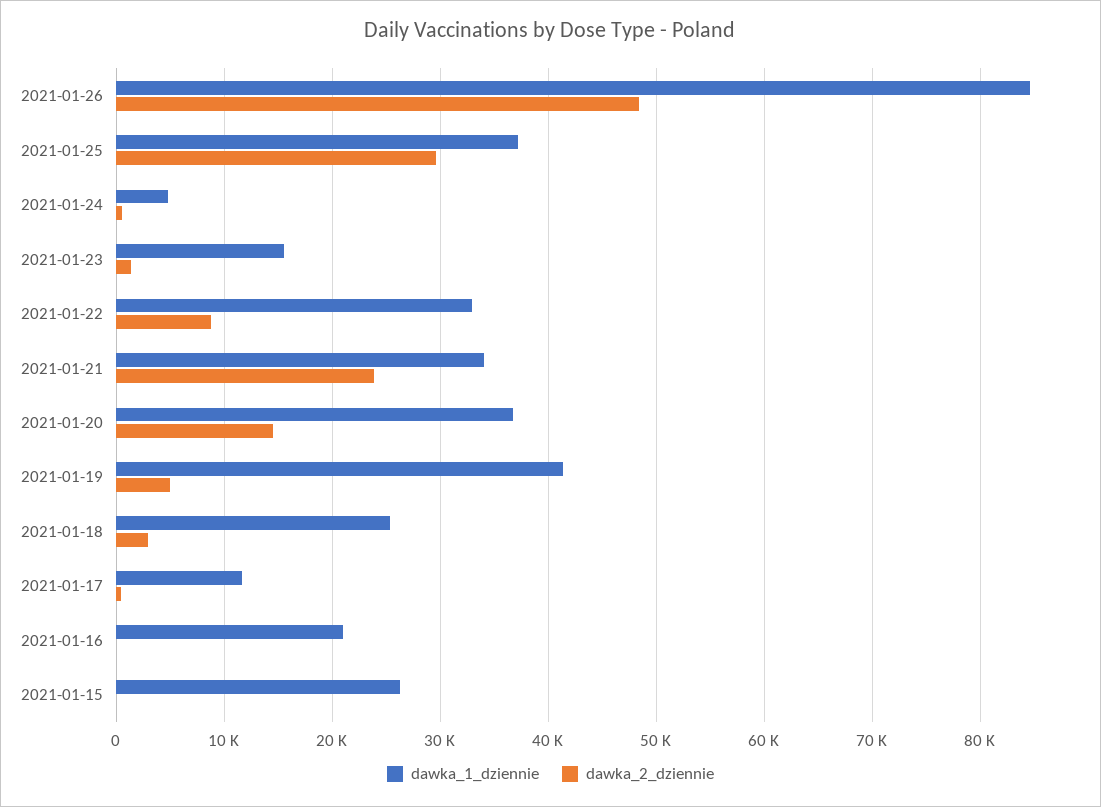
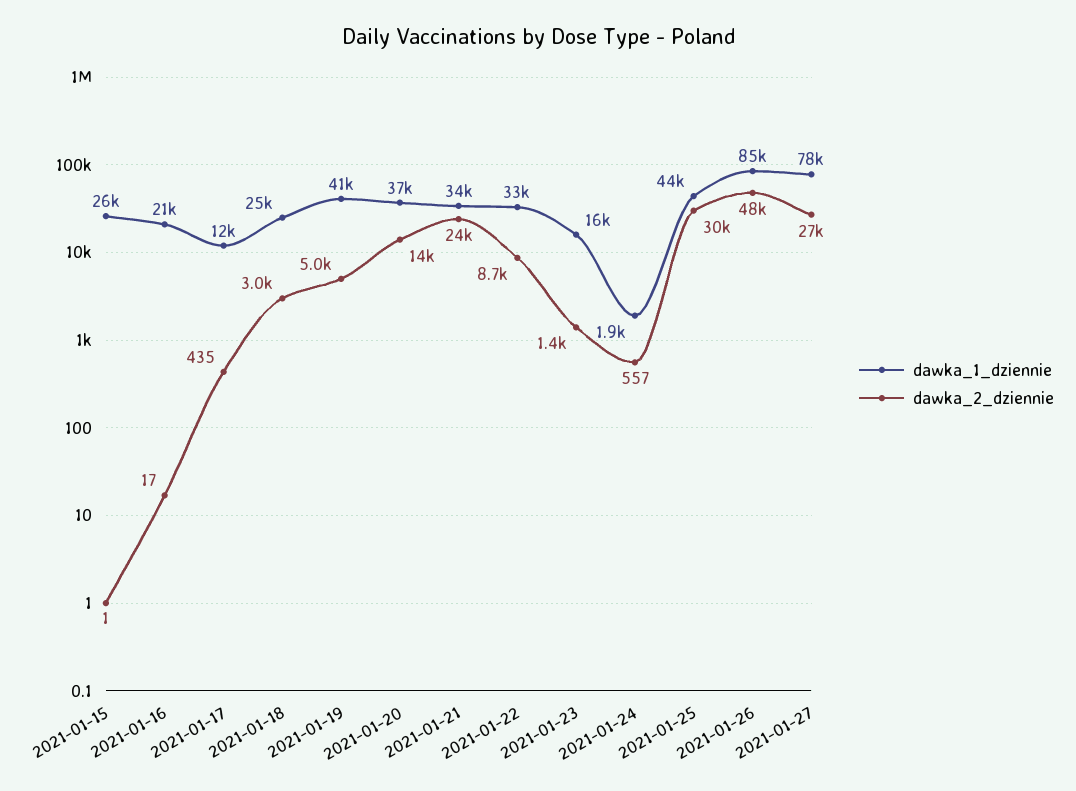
dawka_1_dziennie, 2021-01-25: 37000 -> 44000
dawka_1_dziennie, 2021-01-24: 5000 -> 1900
dawka_1_dziennie, 2021-01-27: none -> 78000
dawka_2_dziennie, 2021-01-27: none -> 27000

